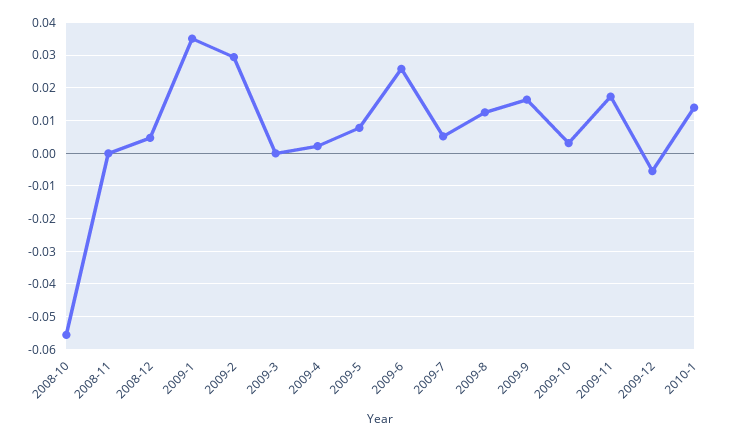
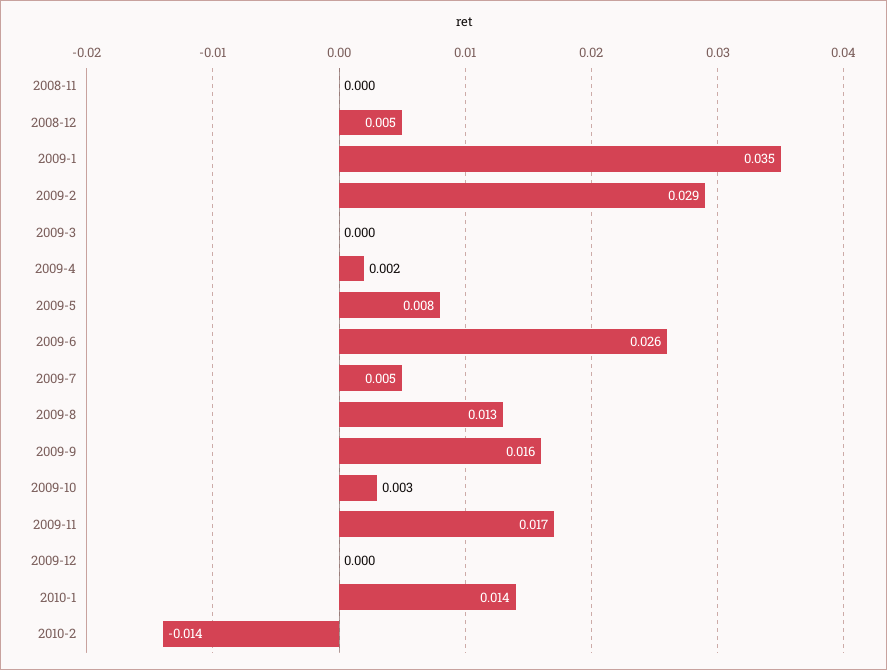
2008-10: -0.056 -> none
2009-12: -0.006 -> 0
2010-2: none -> -0.014

